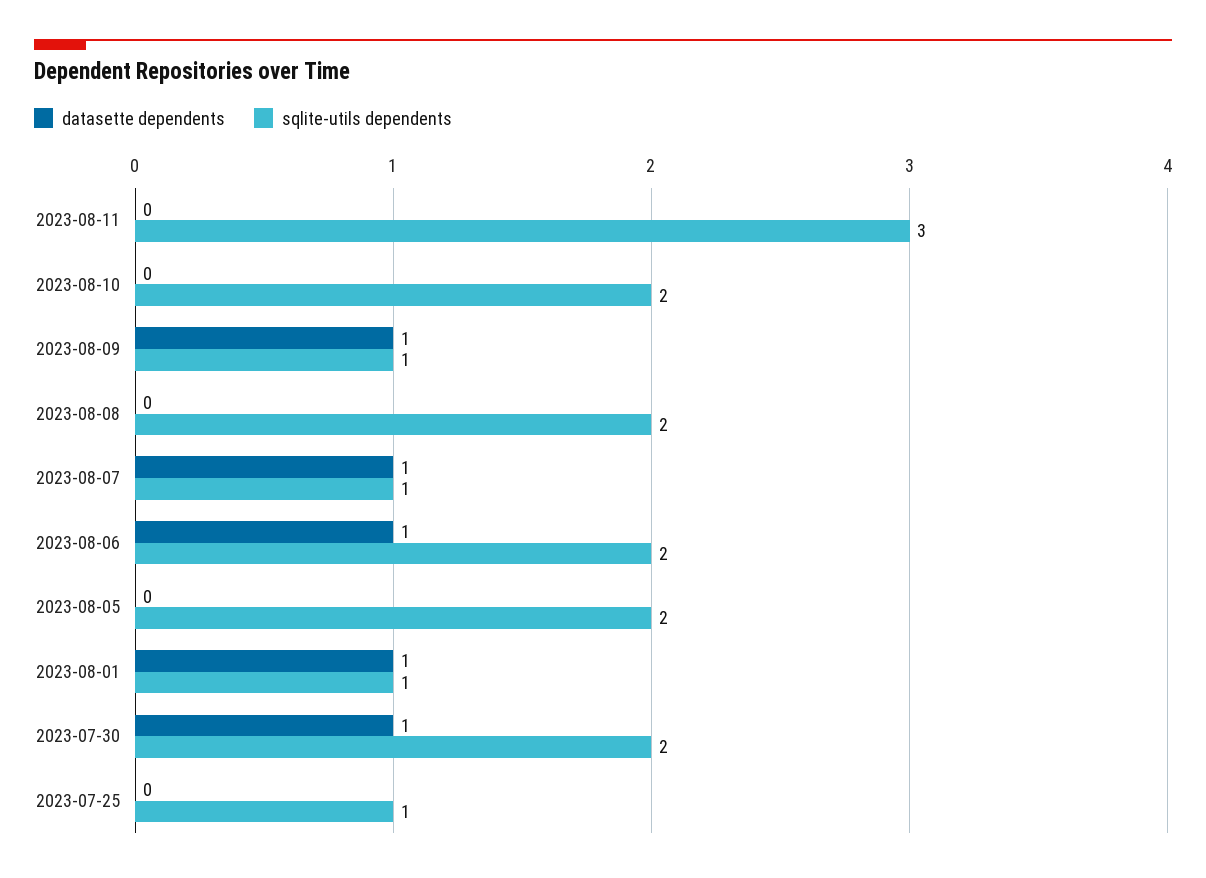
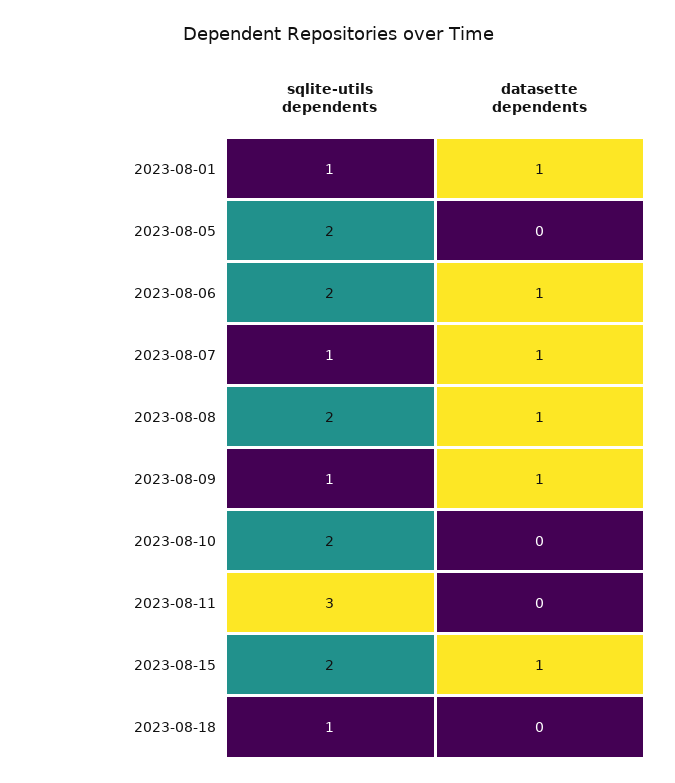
datasette dependents, 2023-08-08: 0 -> 1
datasette dependents, 2023-07-30: 1 -> none
sqlite-utils dependents, 2023-07-30: 2 -> none
datasette dependents, 2023-07-25: 0 -> none
sqlite-utils dependents, 2023-07-25: 1 -> none
sqlite-utils dependents, 2023-08-15: none -> 2
datasette dependents, 2023-08-15: none -> 1
sqlite-utils dependents, 2023-08-18: none -> 1
datasette dependents, 2023-08-18: none -> 0

